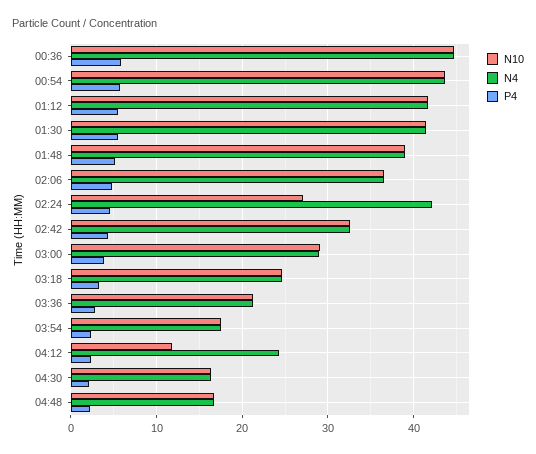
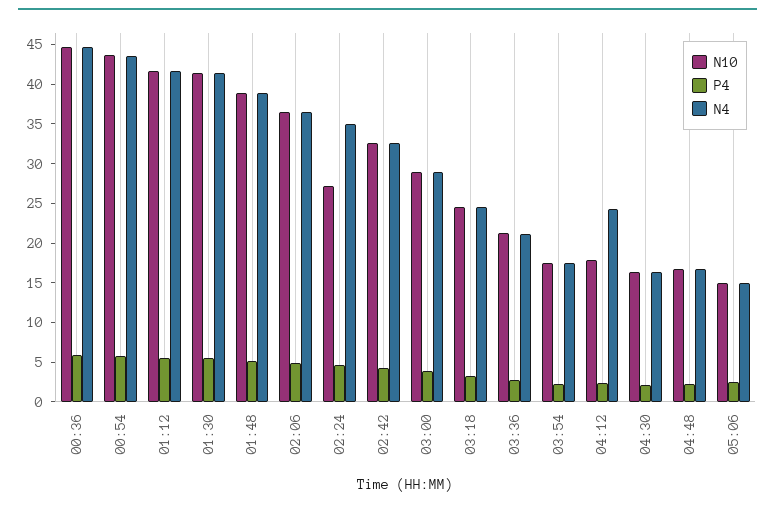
N4, 02:24: 42 -> 35
N10, 04:12: 12 -> 17.5
N10, 05:06: none -> 15
P4, 05:06: none -> 2.5
N4, 05:06: none -> 15

